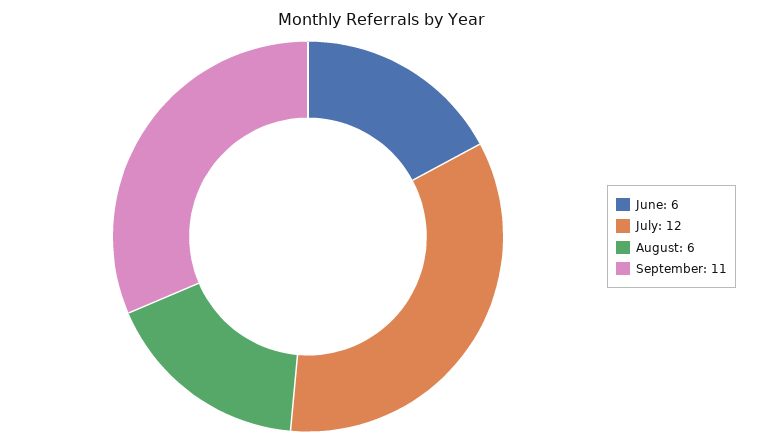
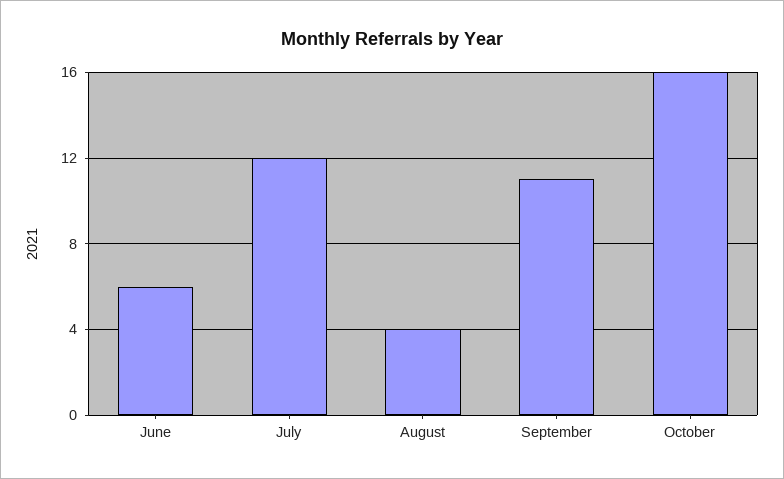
August: 6 -> 4
October: none -> 16

